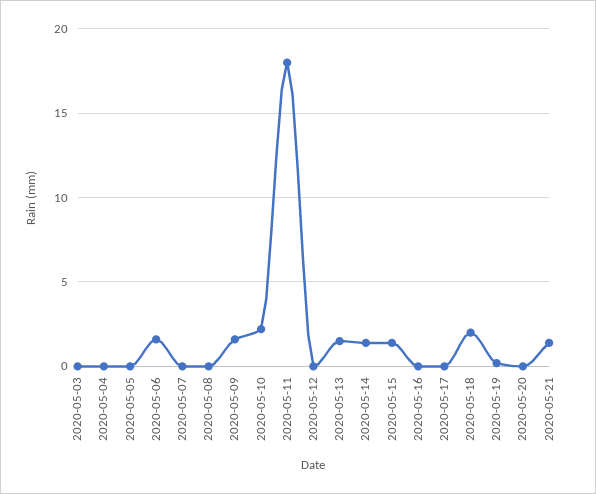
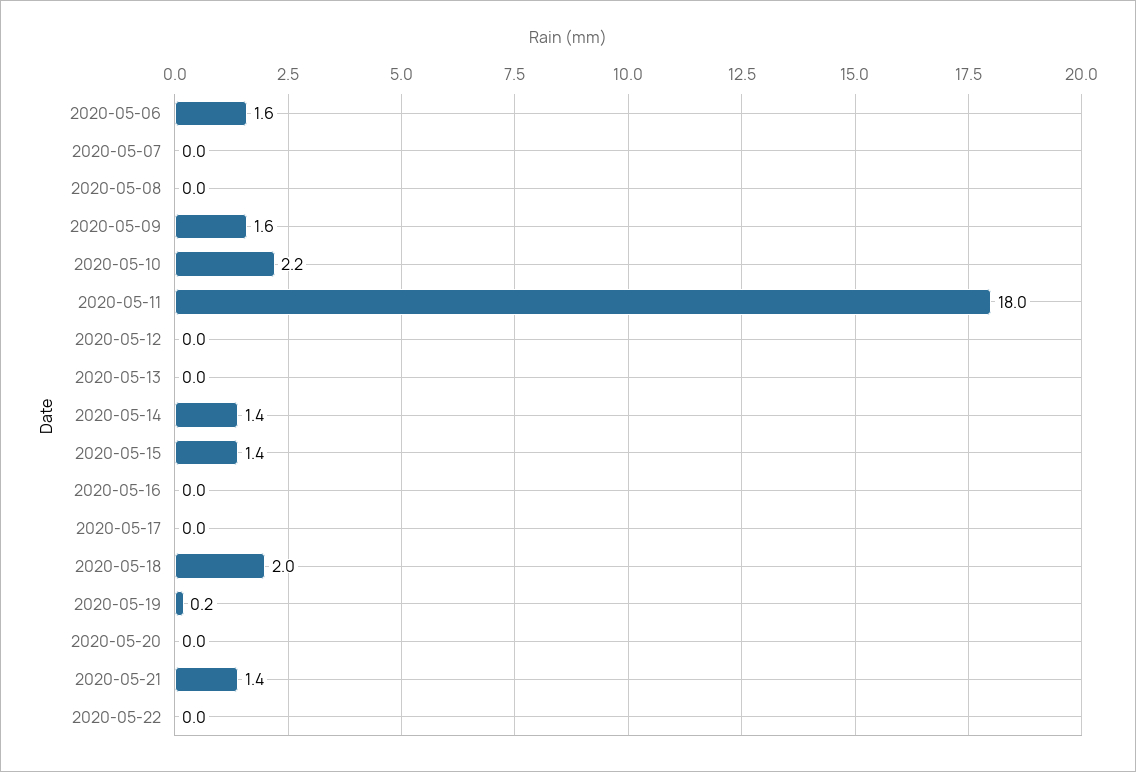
2020-05-03: 0 -> none
2020-05-04: 0 -> none
2020-05-05: 0 -> none
2020-05-13: 1.5 -> 0
2020-05-22: none -> 0

